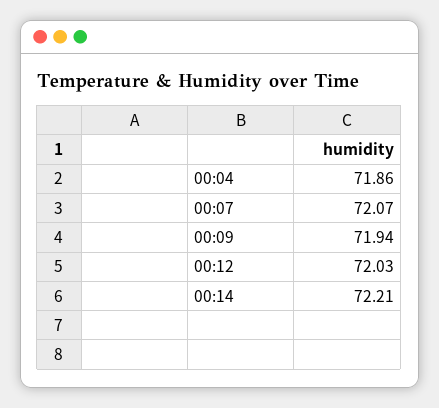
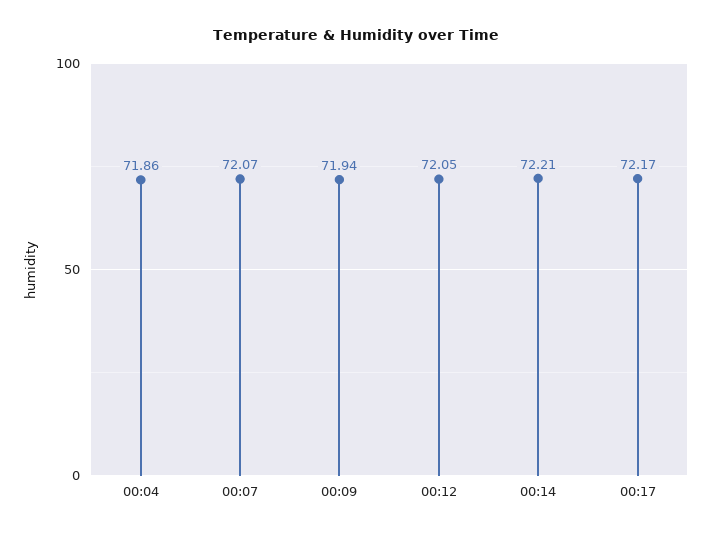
00:12: 72.03 -> 72.05
00:17: none -> 72.17

